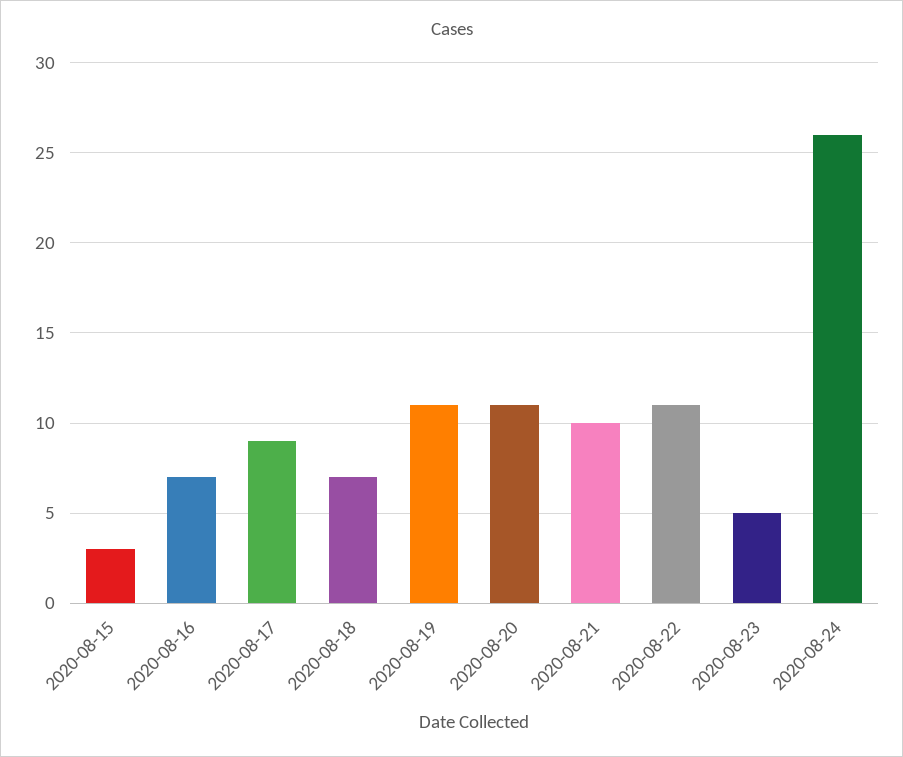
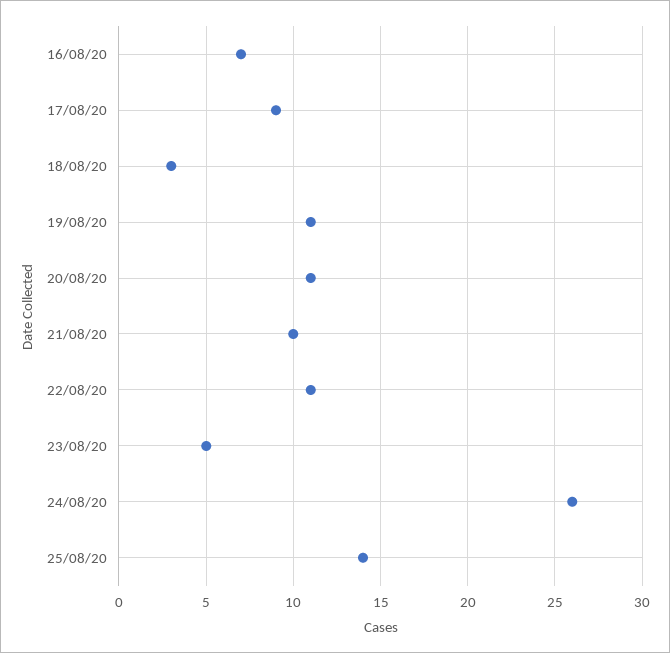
2020-08-15: 3 -> none
2020-08-18: 7 -> 3
25/08/20: none -> 14

